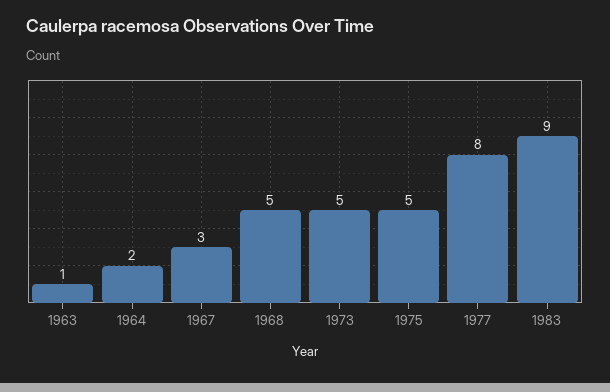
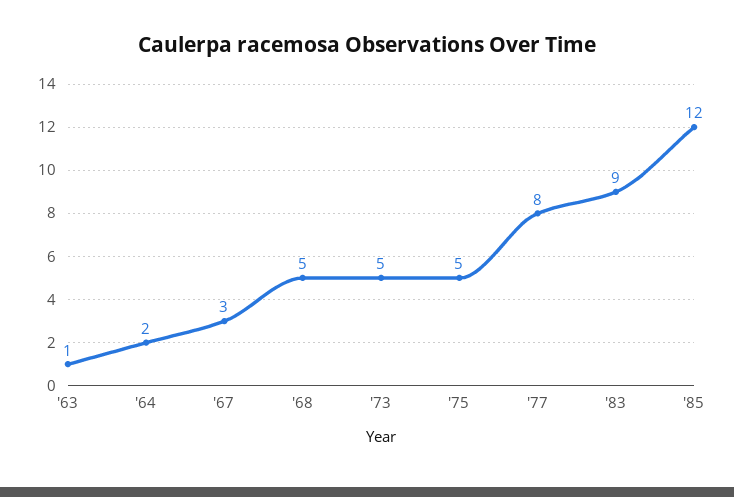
'85: none -> 12

